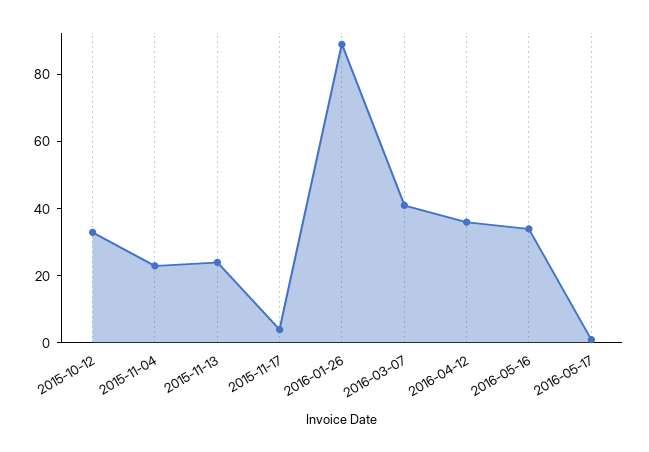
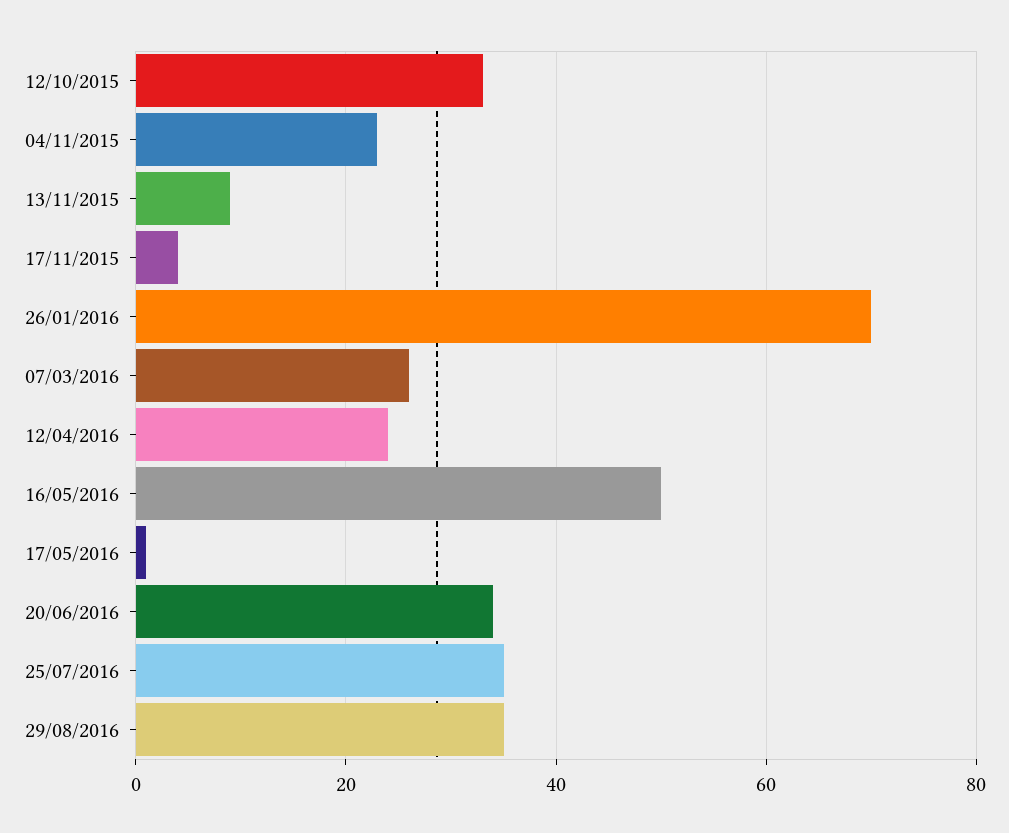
2015-11-13: 25 -> 10
2016-01-26: 90 -> 70
2016-03-07: 40 -> 25
2016-04-12: 35 -> 25
2016-05-16: 35 -> 50
20/06/2016: none -> 35
25/07/2016: none -> 35
29/08/2016: none -> 35

